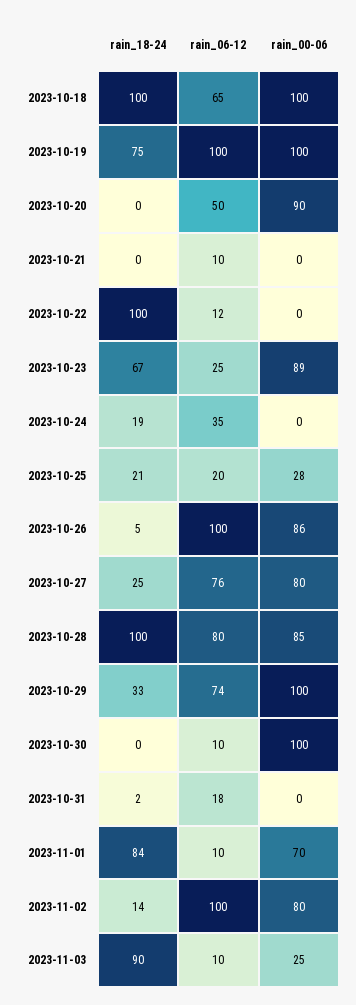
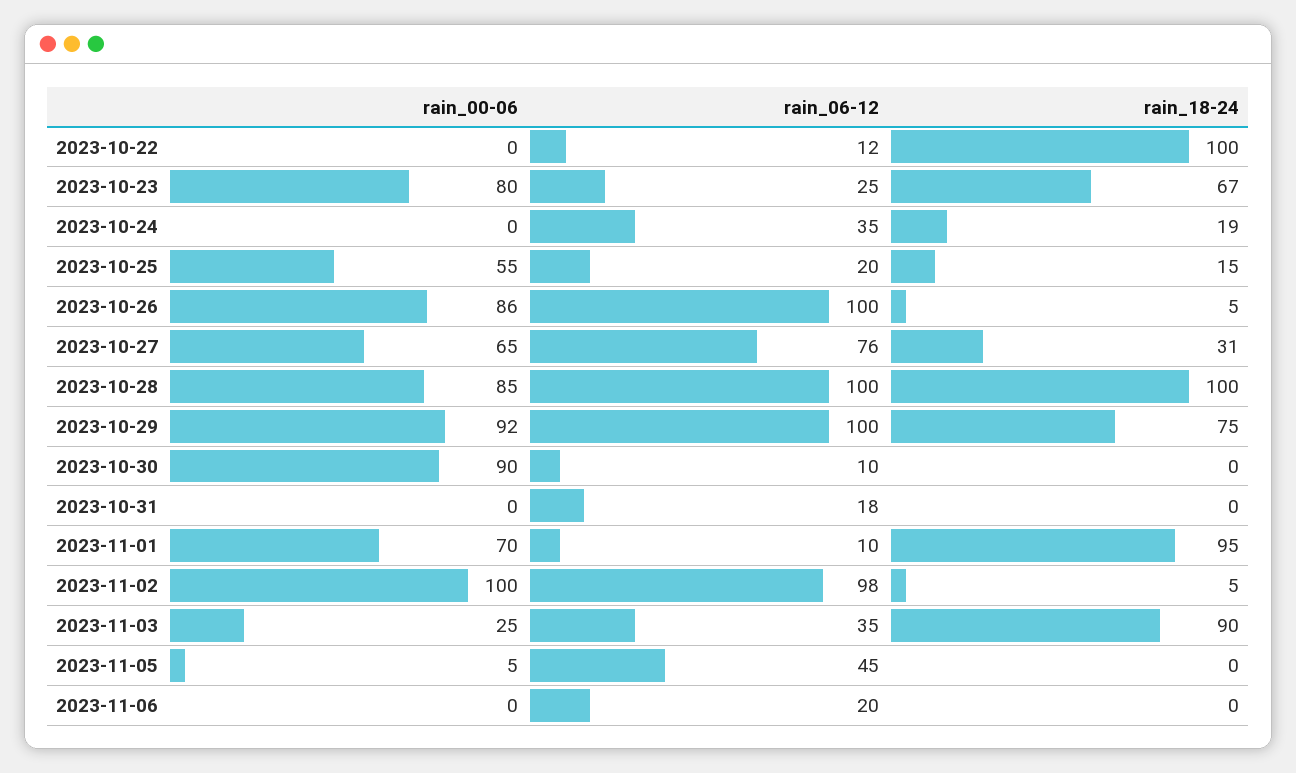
rain_18-24, 2023-10-18: 100 -> none
rain_06-12, 2023-10-18: 65 -> none
rain_00-06, 2023-10-18: 100 -> none
rain_18-24, 2023-10-19: 75 -> none
rain_06-12, 2023-10-19: 100 -> none
rain_00-06, 2023-10-19: 100 -> none
rain_18-24, 2023-10-20: 0 -> none
rain_06-12, 2023-10-20: 50 -> none
rain_00-06, 2023-10-20: 90 -> none
rain_18-24, 2023-10-21: 0 -> none
rain_06-12, 2023-10-21: 10 -> none
rain_00-06, 2023-10-21: 0 -> none
rain_00-06, 2023-10-23: 89 -> 80
rain_18-24, 2023-10-25: 21 -> 15
rain_00-06, 2023-10-25: 28 -> 55
rain_18-24, 2023-10-27: 25 -> 31
rain_00-06, 2023-10-27: 80 -> 65
rain_06-12, 2023-10-28: 80 -> 100
rain_18-24, 2023-10-29: 33 -> 75
rain_06-12, 2023-10-29: 74 -> 100
rain_00-06, 2023-10-29: 100 -> 92
rain_00-06, 2023-10-30: 100 -> 90
rain_18-24, 2023-10-31: 2 -> 0
rain_18-24, 2023-11-01: 84 -> 95
rain_18-24, 2023-11-02: 14 -> 5
rain_06-12, 2023-11-02: 100 -> 98
rain_00-06, 2023-11-02: 80 -> 100
rain_06-12, 2023-11-03: 10 -> 35
rain_00-06, 2023-11-05: none -> 5
rain_06-12, 2023-11-05: none -> 45
rain_18-24, 2023-11-05: none -> 0
rain_00-06, 2023-11-06: none -> 0
rain_06-12, 2023-11-06: none -> 20
rain_18-24, 2023-11-06: none -> 0

